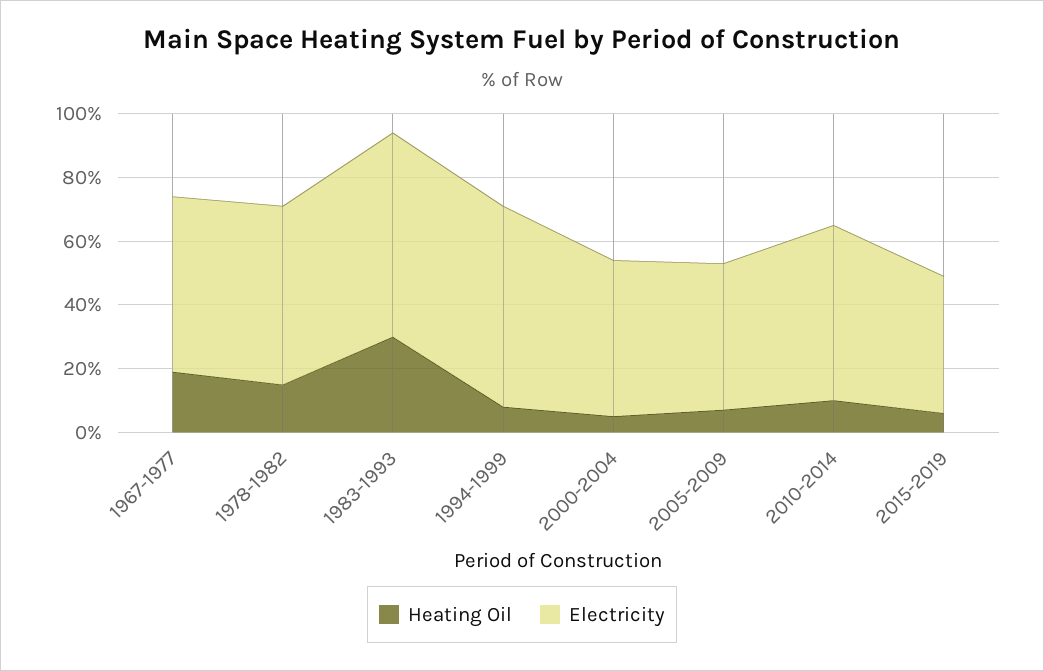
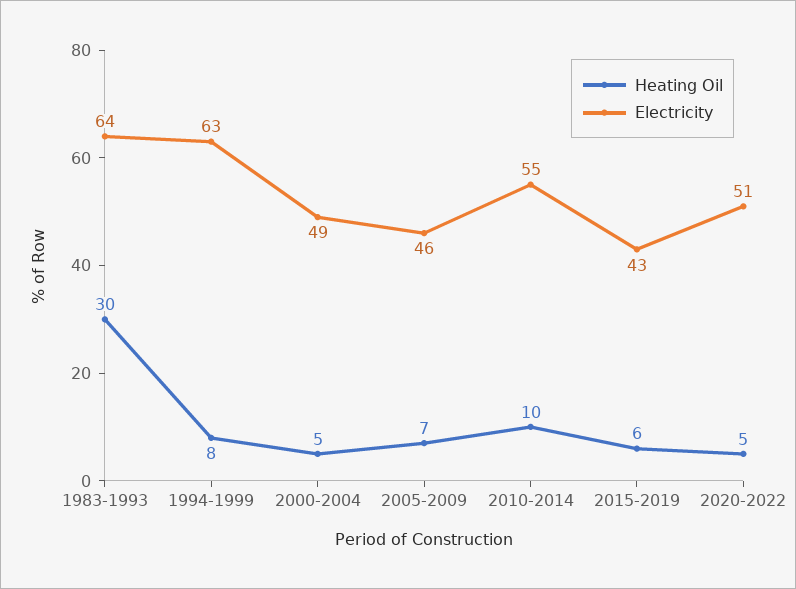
Heating Oil, 1967-1977: 20 -> none
Electricity, 1967-1977: 55 -> none
Heating Oil, 1978-1982: 15 -> none
Electricity, 1978-1982: 55 -> none
Heating Oil, 2020-2022: none -> 5
Electricity, 2020-2022: none -> 51

